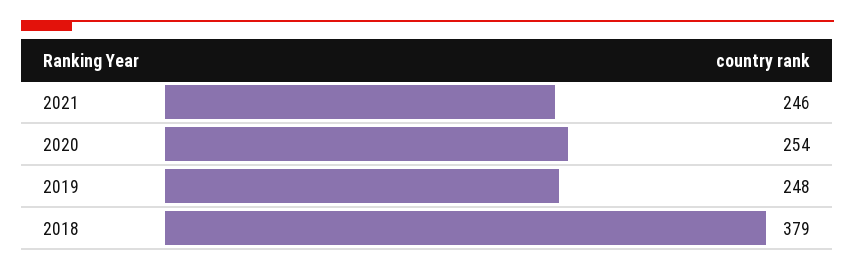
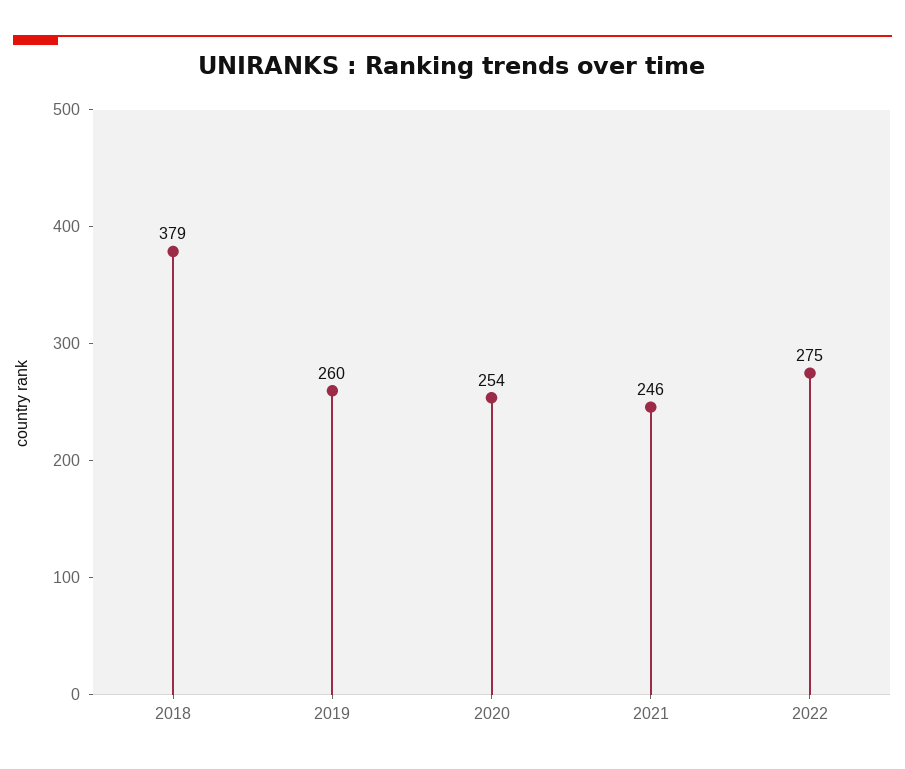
2019: 248 -> 260
2022: none -> 275

